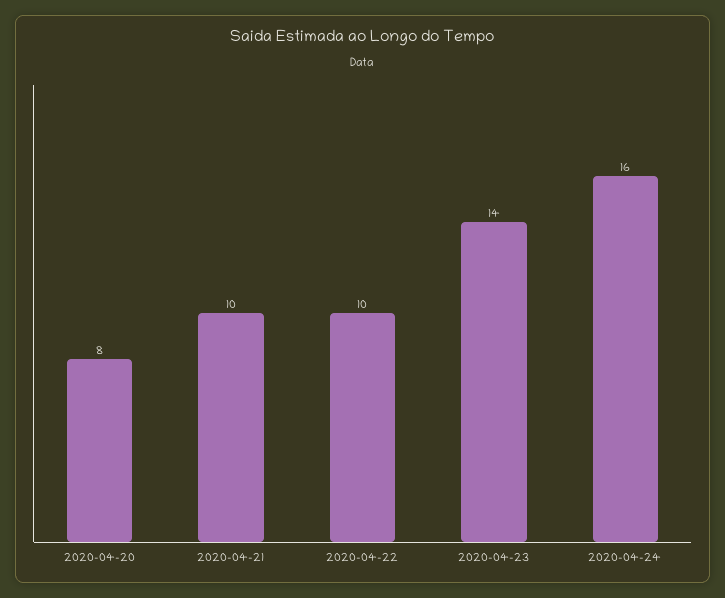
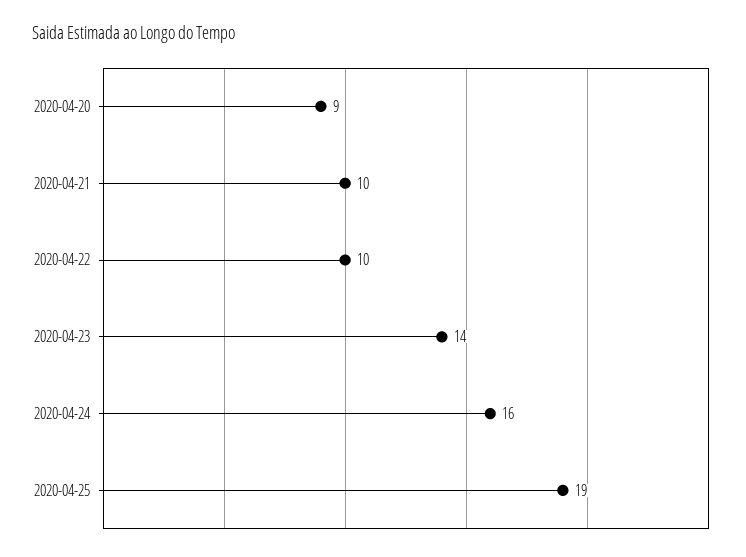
2020-04-20: 8 -> 9
2020-04-25: none -> 19

